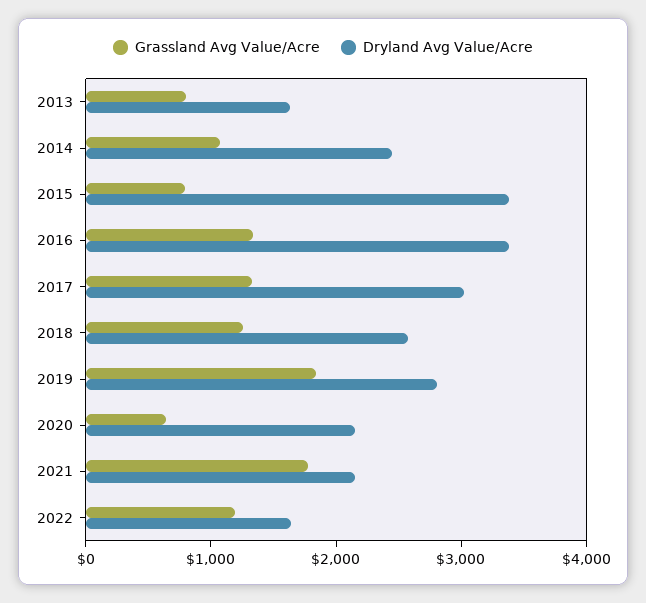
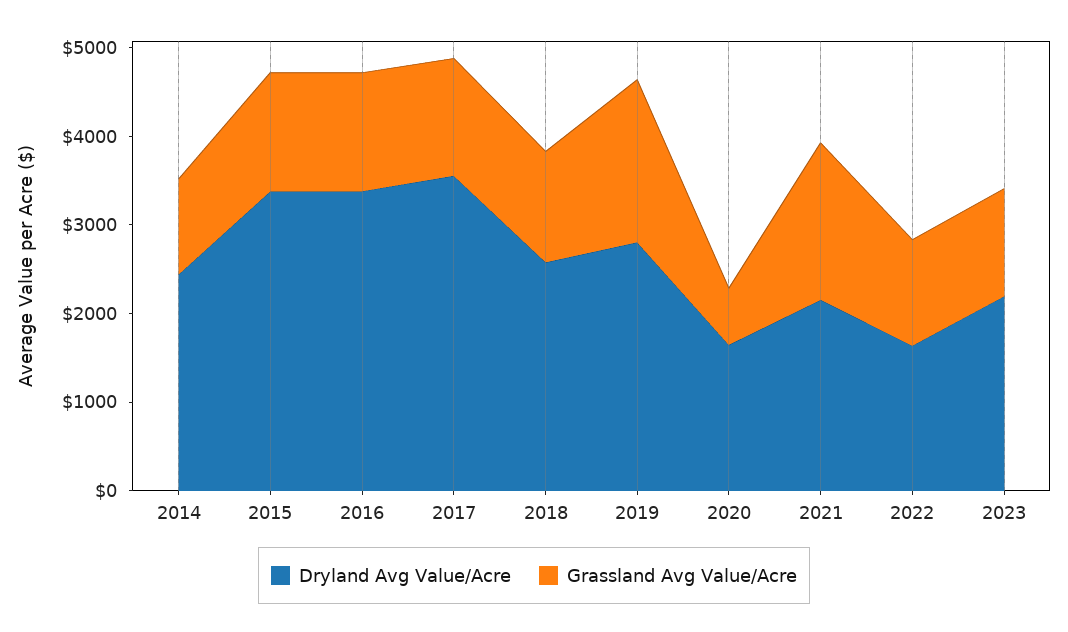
Grassland Avg Value/Acre, 2013: 800 -> none
Dryland Avg Value/Acre, 2013: 1600 -> none
Grassland Avg Value/Acre, 2015: 800 -> 1400
Dryland Avg Value/Acre, 2017: 3000 -> 3600
Dryland Avg Value/Acre, 2020: 2200 -> 1600
Dryland Avg Value/Acre, 2023: none -> 2200
Grassland Avg Value/Acre, 2023: none -> 1200

